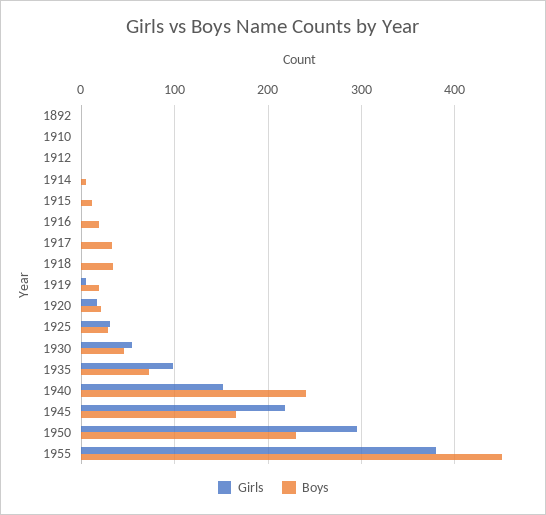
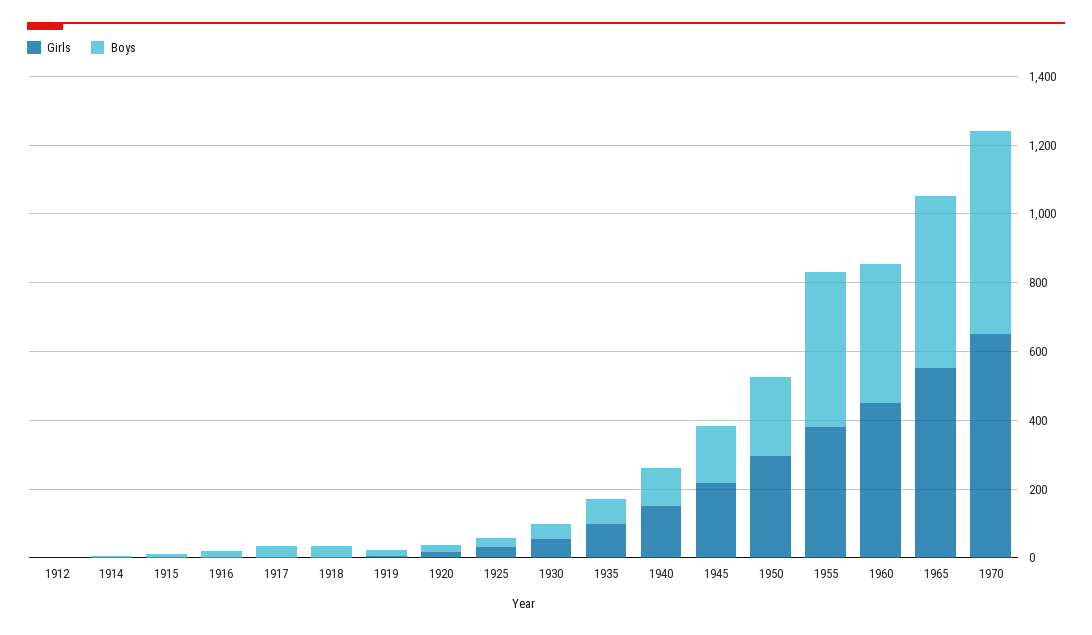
Girls, 1892: 0 -> none
Boys, 1892: 0 -> none
Girls, 1910: 0 -> none
Boys, 1910: 0 -> none
Boys, 1940: 240 -> 100
Girls, 1960: none -> 450
Boys, 1960: none -> 400
Girls, 1965: none -> 550
Boys, 1965: none -> 500
Girls, 1970: none -> 650
Boys, 1970: none -> 600

